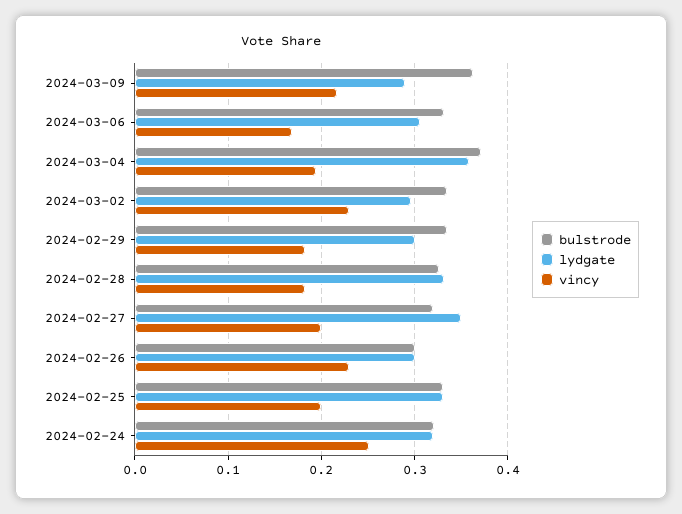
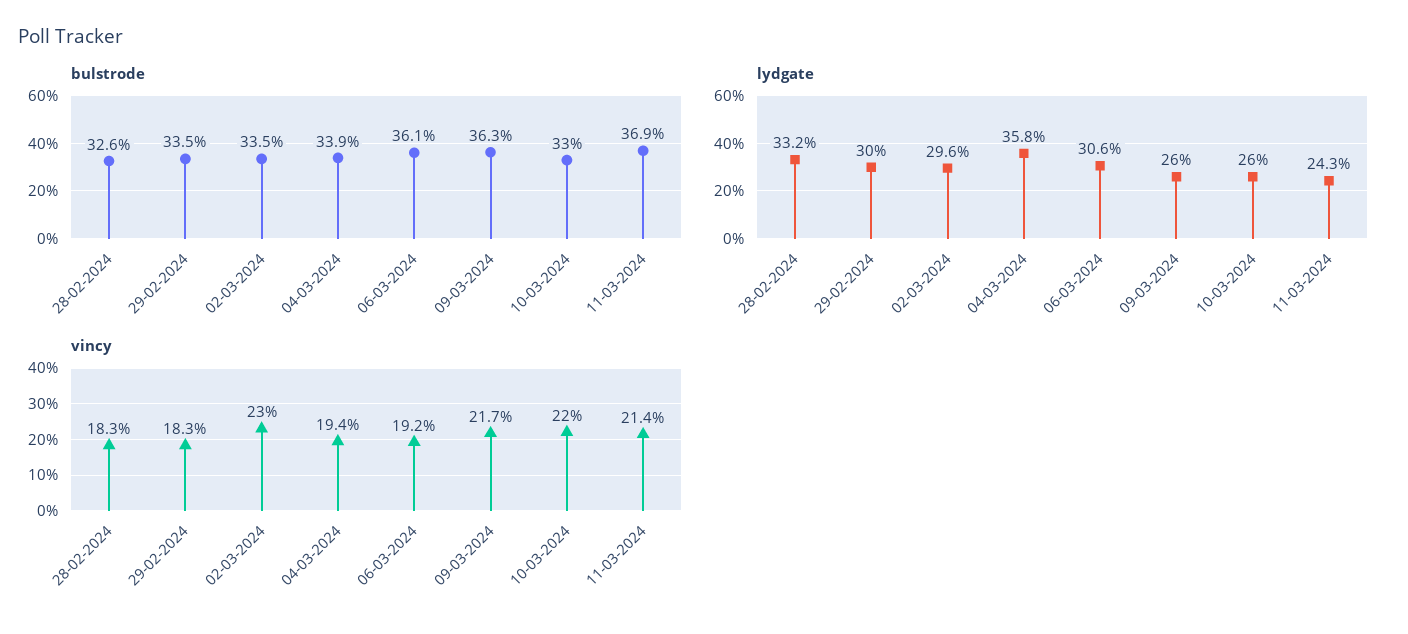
lydgate, 2024-03-09: 0.29 -> 0.26
bulstrode, 2024-03-06: 0.33 -> 0.361
vincy, 2024-03-06: 0.17 -> 0.192
bulstrode, 2024-03-04: 0.37 -> 0.339
bulstrode, 2024-02-27: 0.32 -> none
lydgate, 2024-02-27: 0.35 -> none
vincy, 2024-02-27: 0.2 -> none
bulstrode, 2024-02-26: 0.3 -> none
lydgate, 2024-02-26: 0.3 -> none
vincy, 2024-02-26: 0.23 -> none
bulstrode, 2024-02-25: 0.33 -> none
lydgate, 2024-02-25: 0.33 -> none
vincy, 2024-02-25: 0.2 -> none
bulstrode, 2024-02-24: 0.32 -> none
lydgate, 2024-02-24: 0.32 -> none
vincy, 2024-02-24: 0.25 -> none
bulstrode, 10-03-2024: none -> 0.33
bulstrode, 11-03-2024: none -> 0.369
lydgate, 10-03-2024: none -> 0.26
lydgate, 11-03-2024: none -> 0.243
vincy, 10-03-2024: none -> 0.22
vincy, 11-03-2024: none -> 0.214

